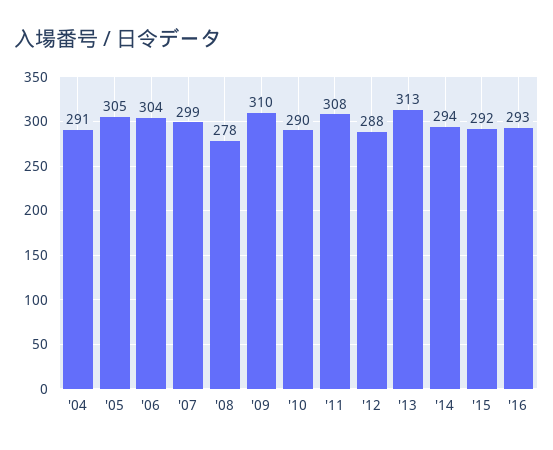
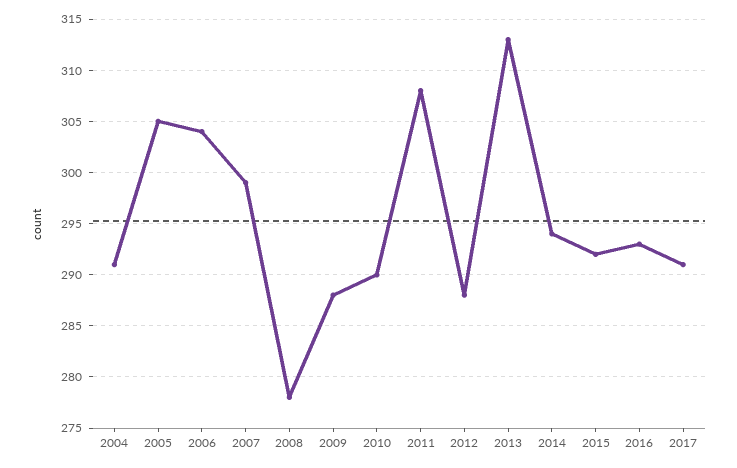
'09: 310 -> 288
2017: none -> 291

